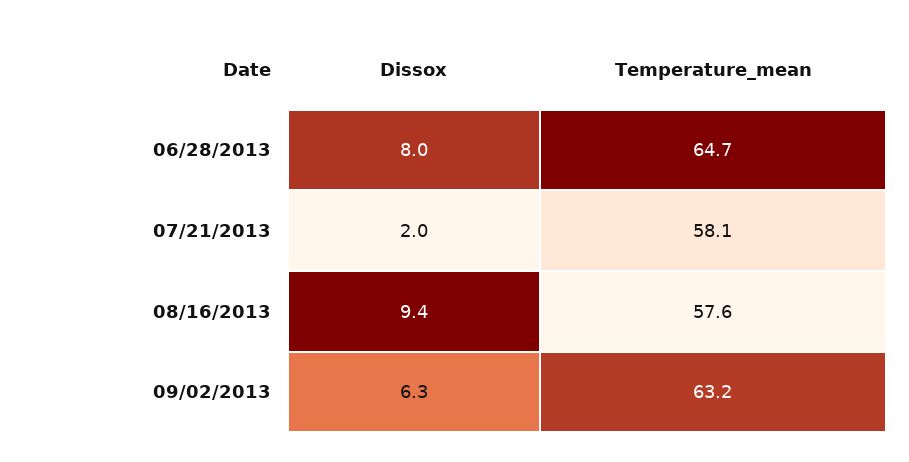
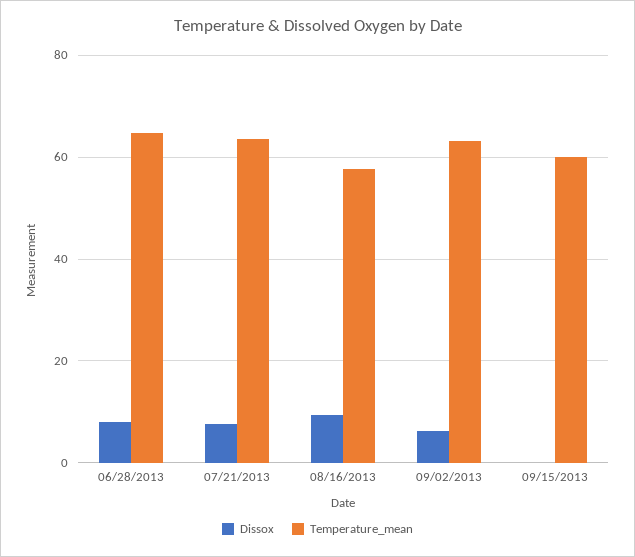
Dissox, 07/21/2013: 2 -> 8
Temperature_mean, 07/21/2013: 58.1 -> 64
Dissox, 09/15/2013: none -> 0
Temperature_mean, 09/15/2013: none -> 60

